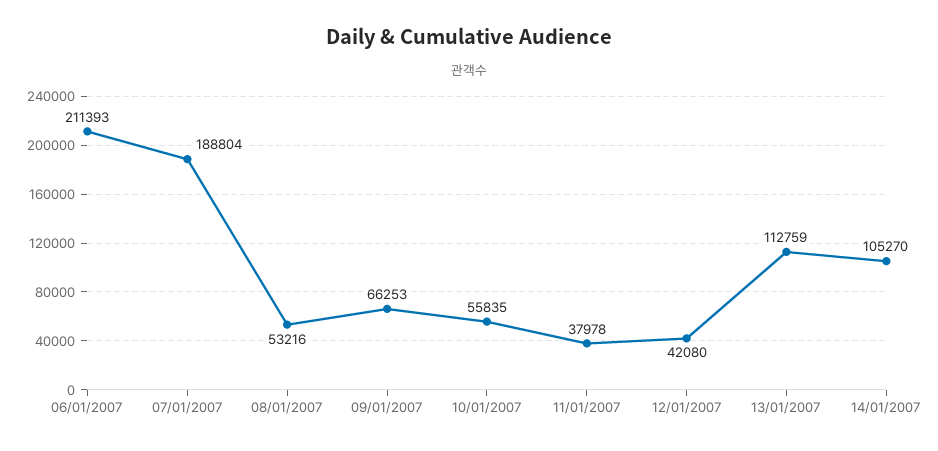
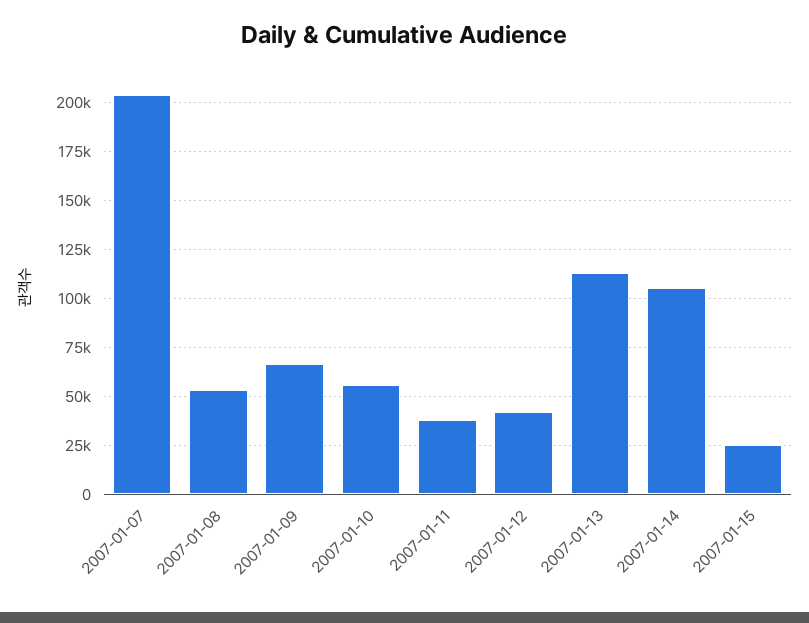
06/01/2007: 211393 -> none
07/01/2007: 188804 -> 205000
2007-01-15: none -> 25000

